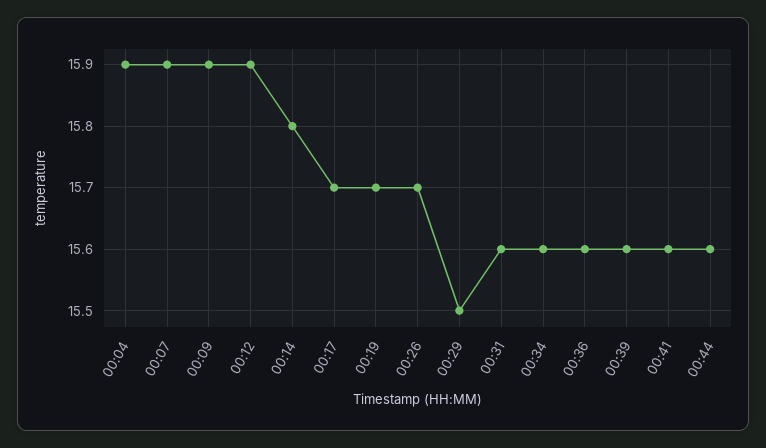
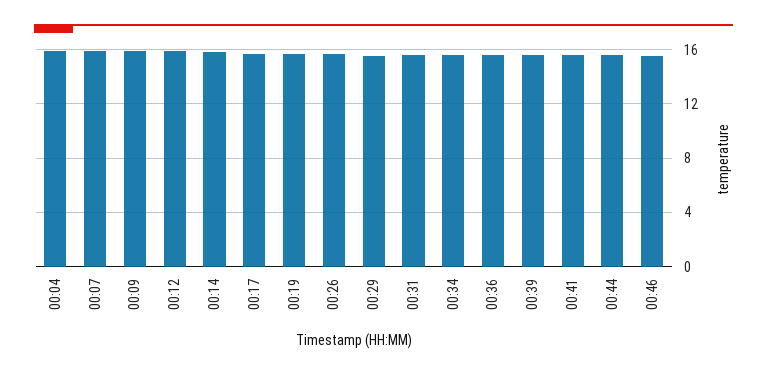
00:46: none -> 15.5

